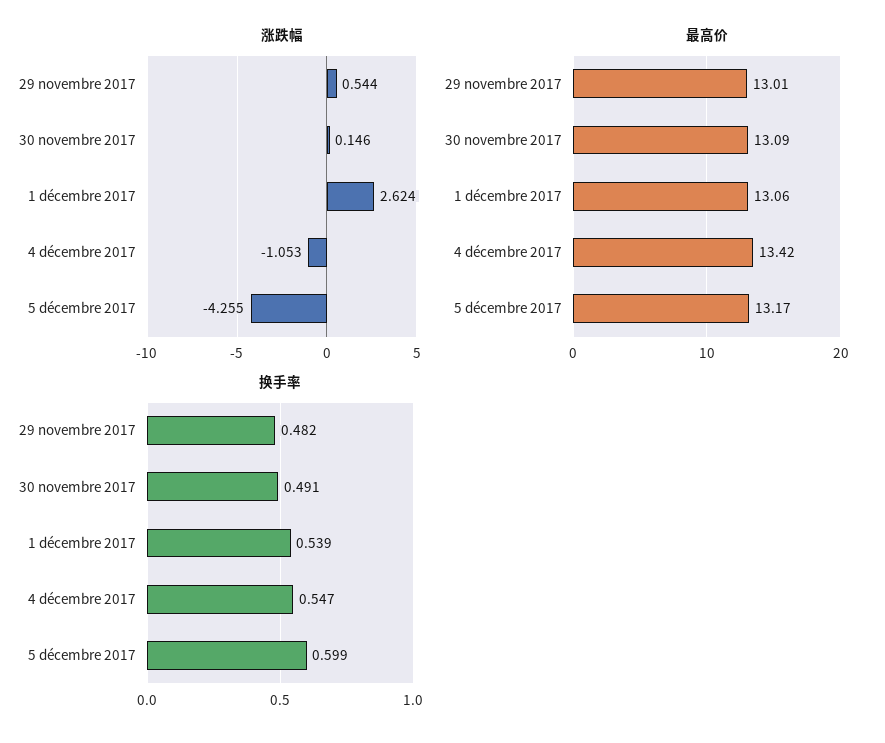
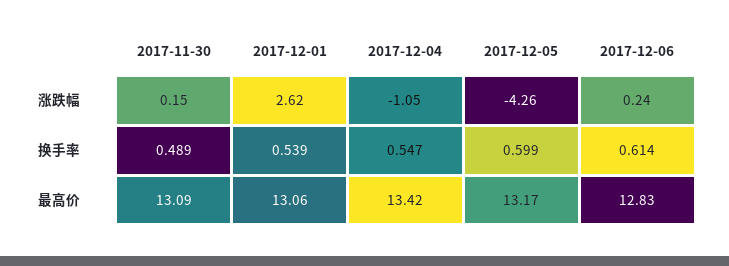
涨跌幅, 29 novembre 2017: 0.544 -> none
最高价, 29 novembre 2017: 13.01 -> none
换手率, 29 novembre 2017: 0.482 -> none
换手率, 30 novembre 2017: 0.491 -> 0.489
涨跌幅, 2017-12-06: none -> 0.24
换手率, 2017-12-06: none -> 0.614
最高价, 2017-12-06: none -> 12.83

